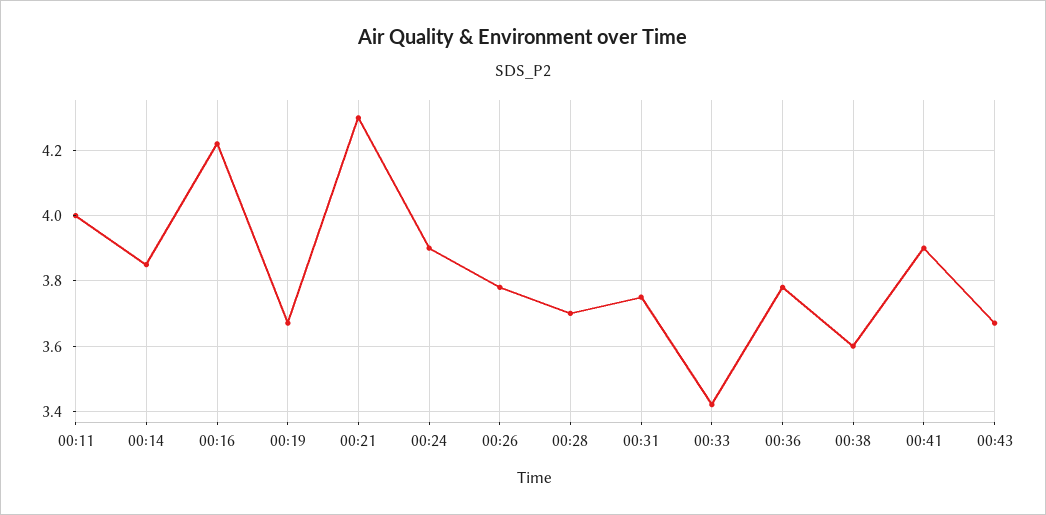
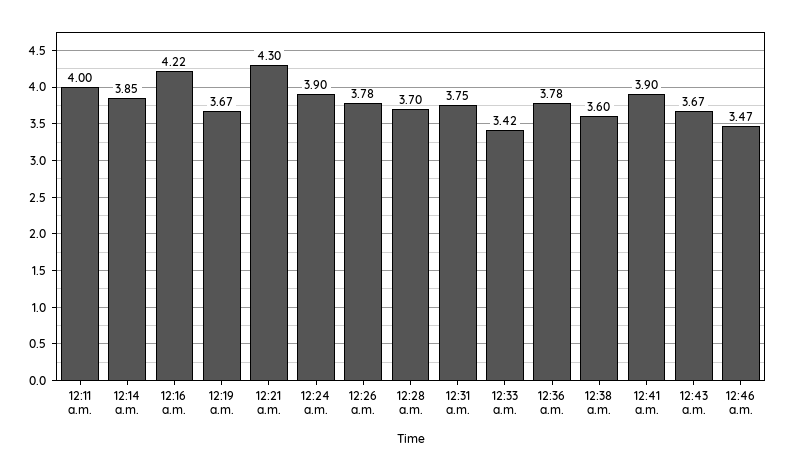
12:46 a.m.: none -> 3.47

